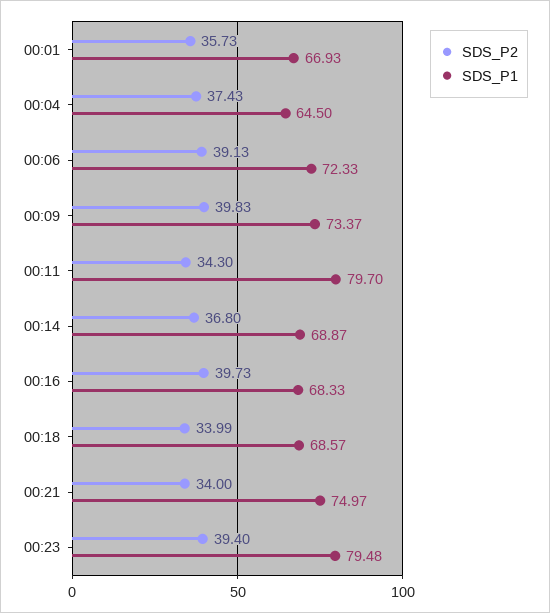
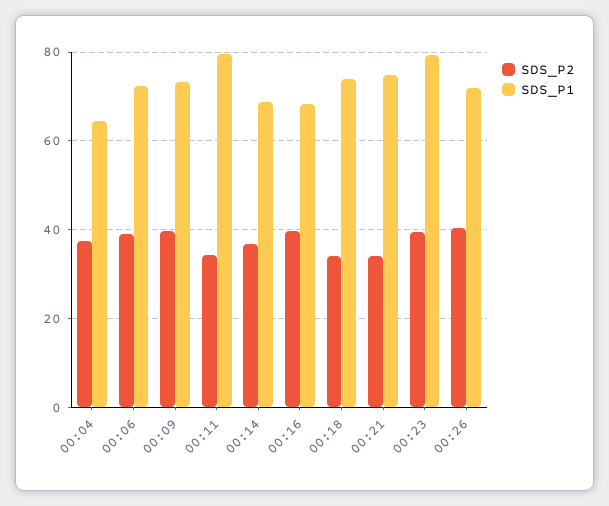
SDS_P2, 00:01: 35.73 -> none
SDS_P1, 00:01: 66.93 -> none
SDS_P1, 00:18: 68.57 -> 74
SDS_P2, 00:26: none -> 40
SDS_P1, 00:26: none -> 72

